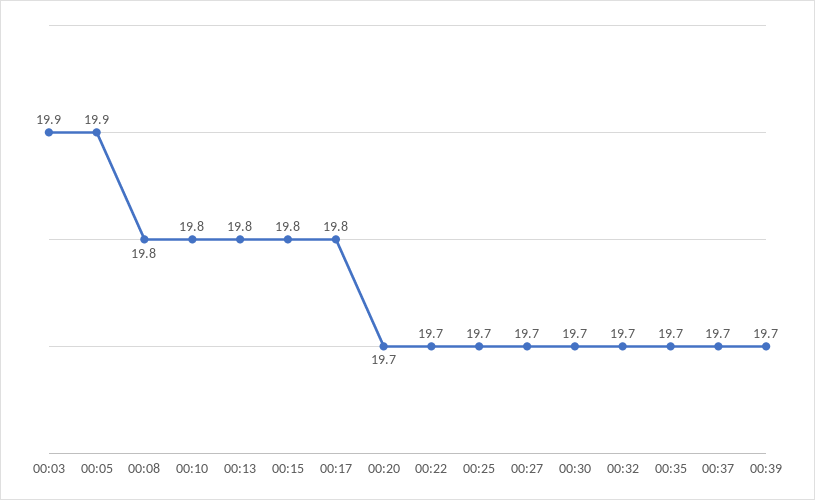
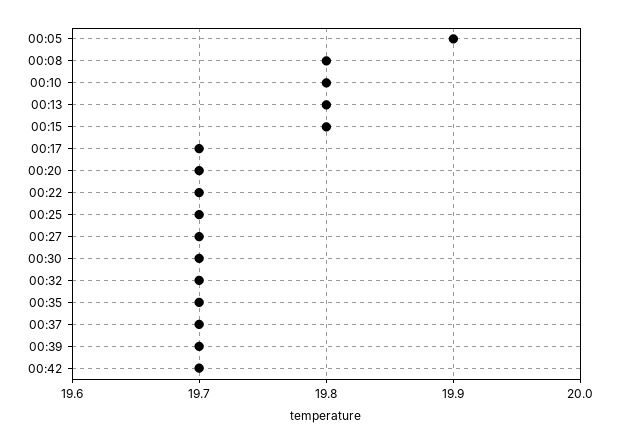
00:03: 19.9 -> none
00:17: 19.8 -> 19.7
00:42: none -> 19.7

